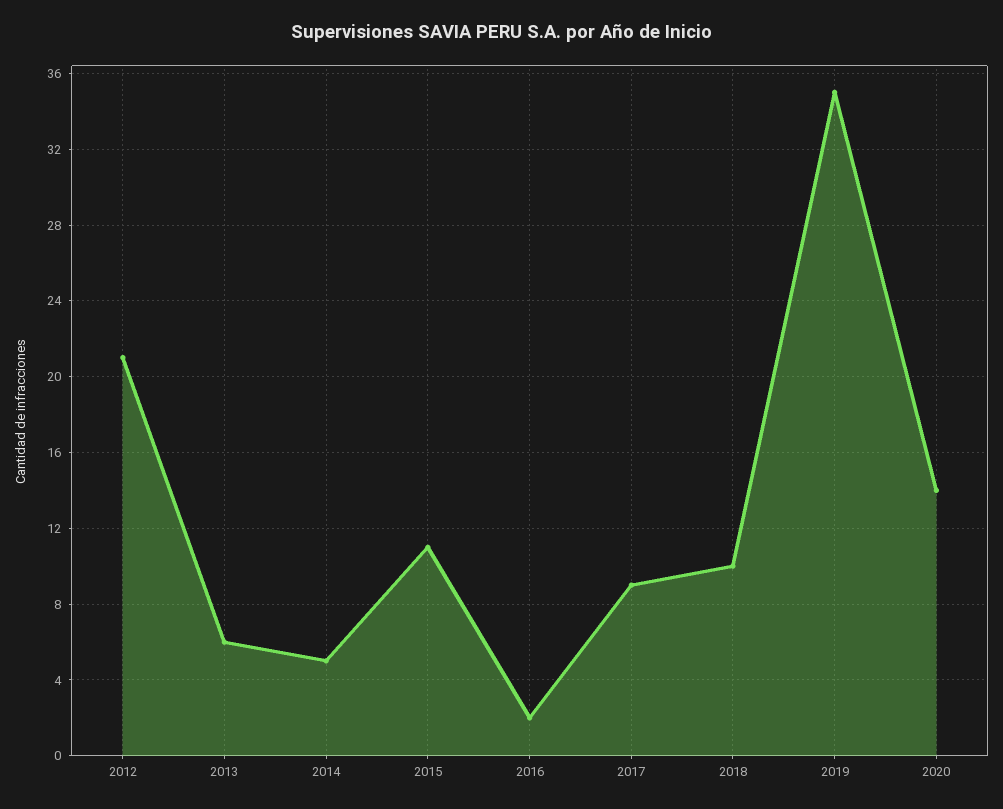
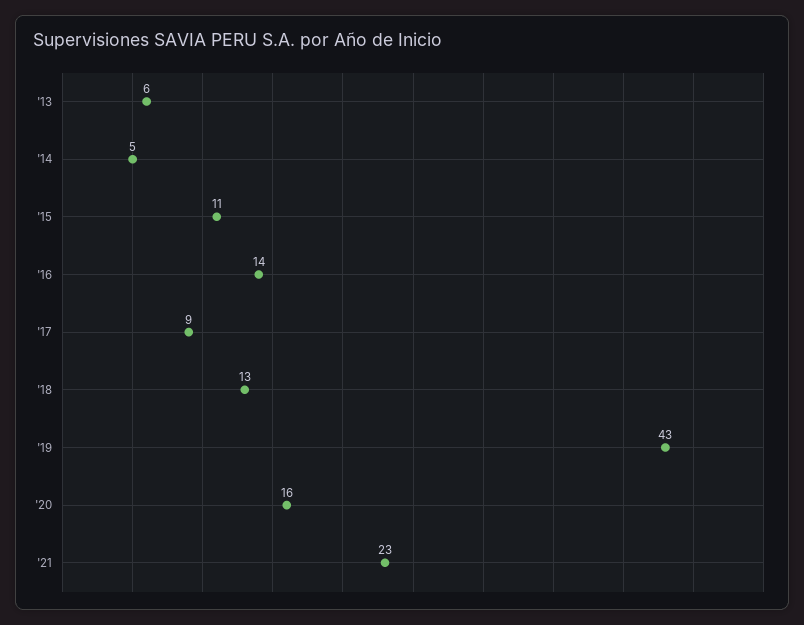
2012: 21 -> none
2016: 2 -> 14
2018: 10 -> 13
2019: 35 -> 43
2020: 14 -> 16
'21: none -> 23

